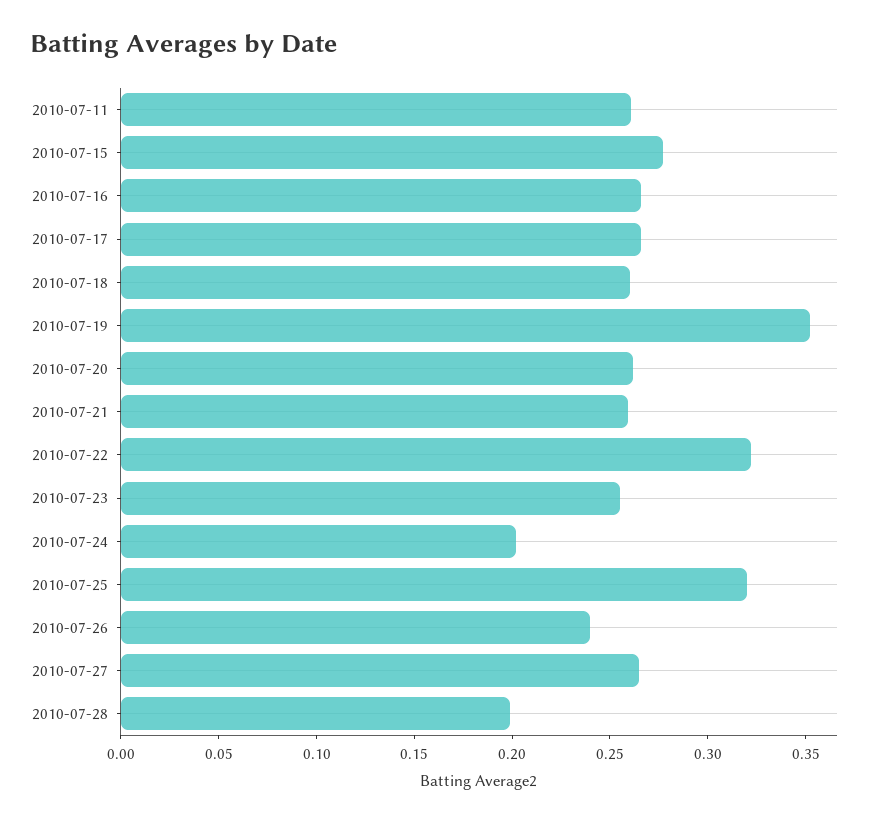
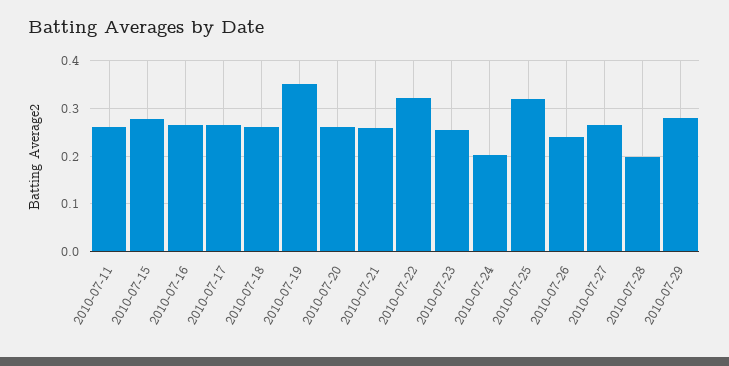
2010-07-29: none -> 0.28

